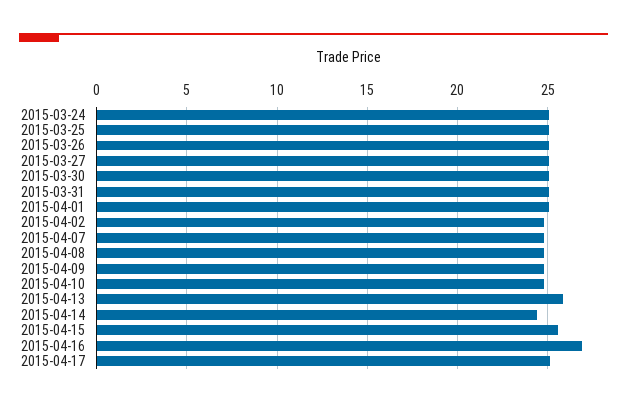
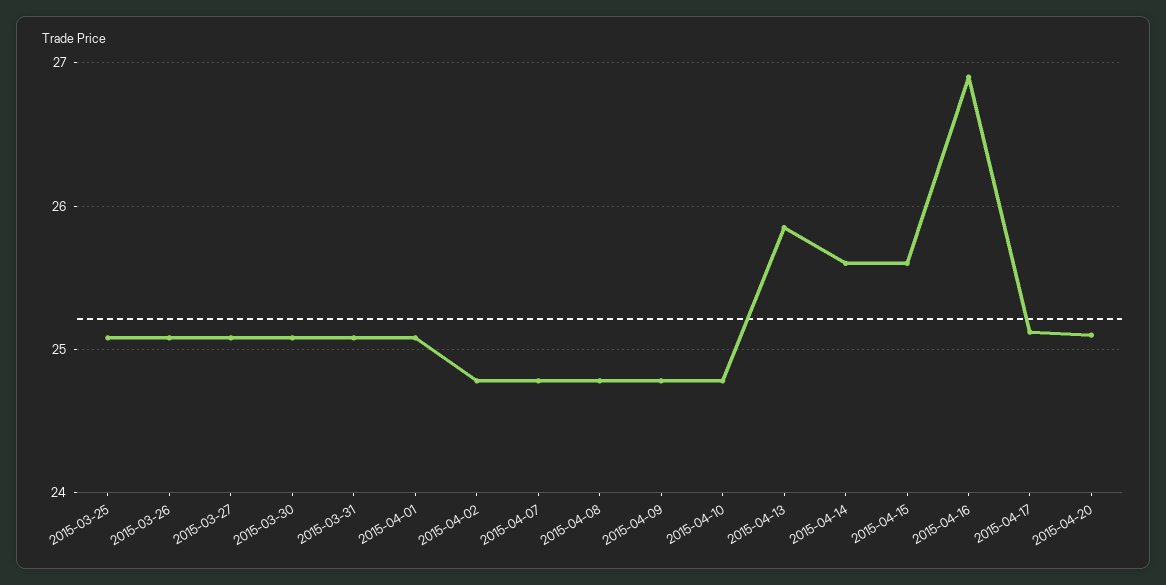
2015-03-24: 25 -> none
2015-04-14: 24.5 -> 25.6
2015-04-20: none -> 25.1

